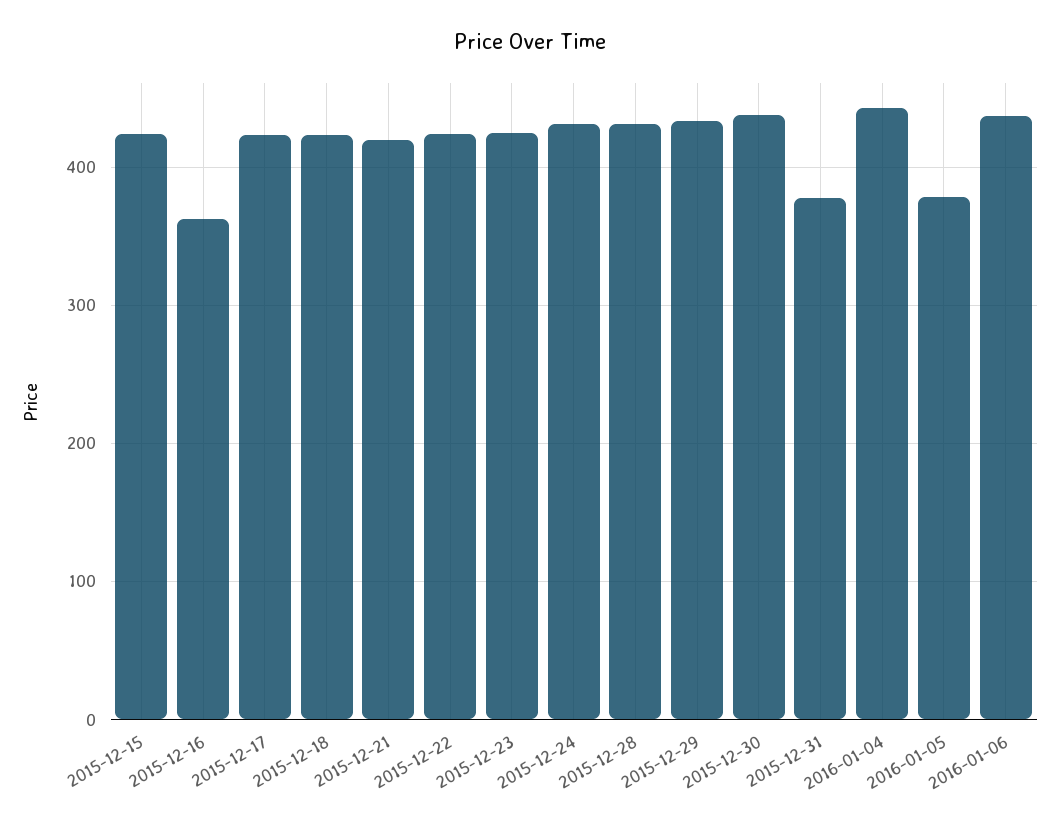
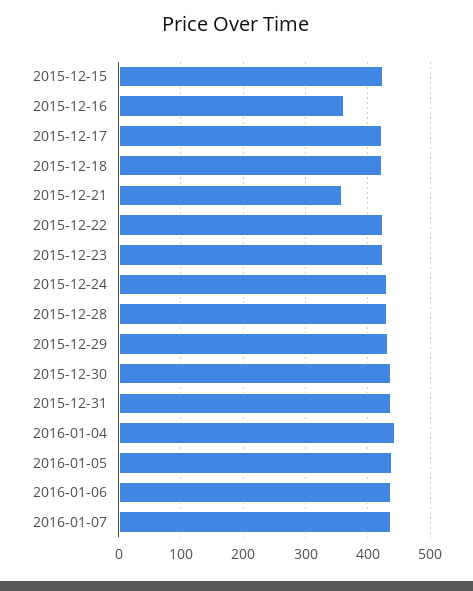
2015-12-21: 420 -> 360
2015-12-31: 380 -> 440
2016-01-05: 380 -> 440
2016-01-07: none -> 440

